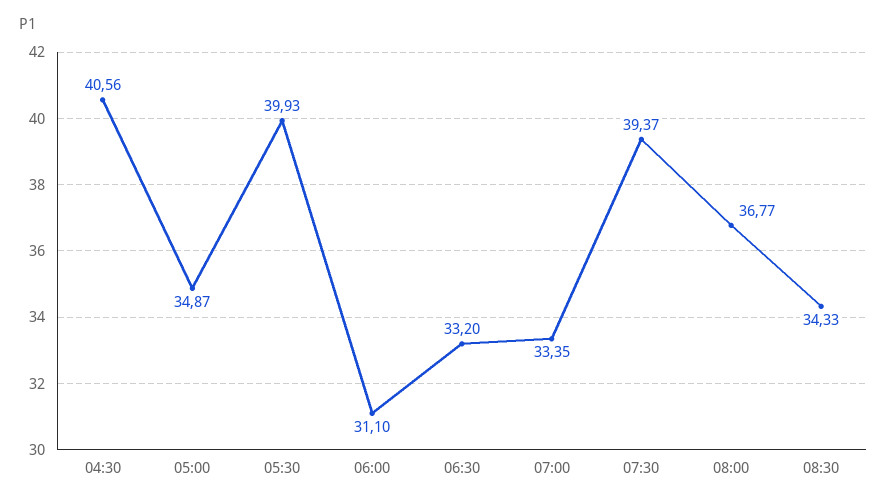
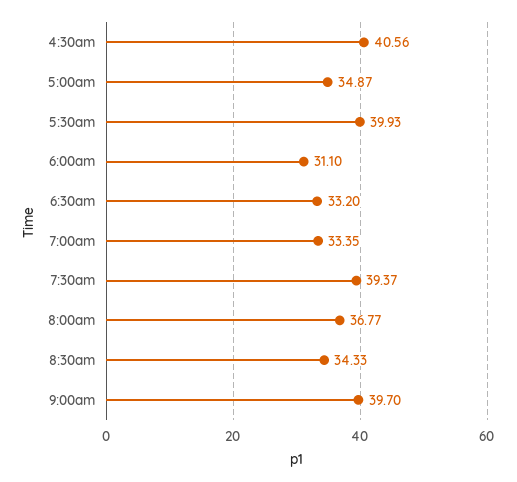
9:00am: none -> 39.7

